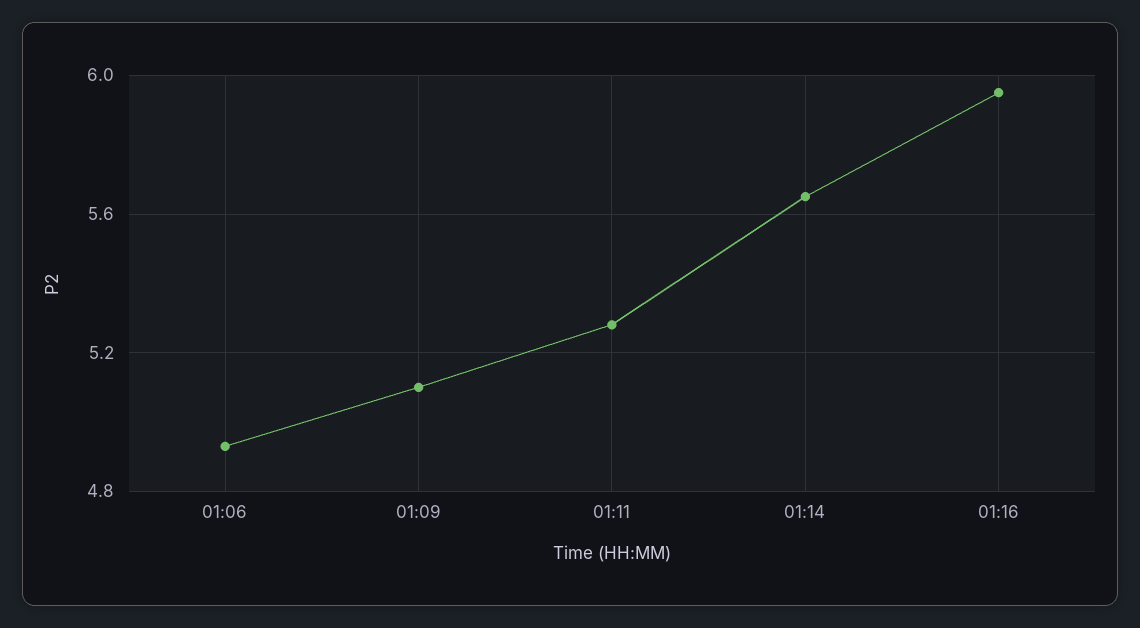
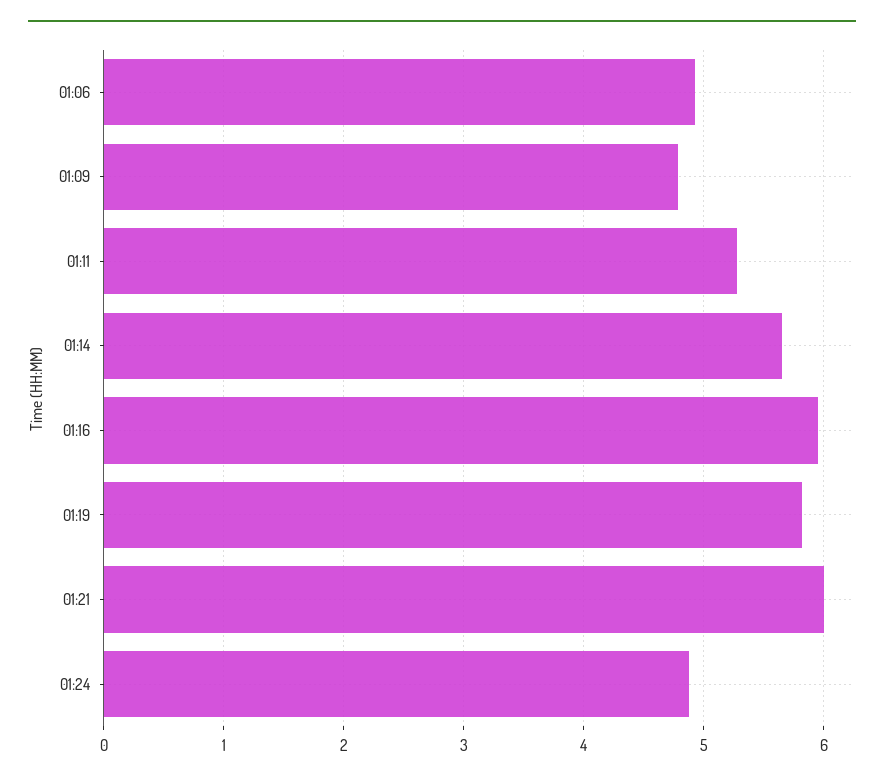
01:09: 5.1 -> 4.8
01:19: none -> 5.8
01:21: none -> 6
01:24: none -> 4.9

